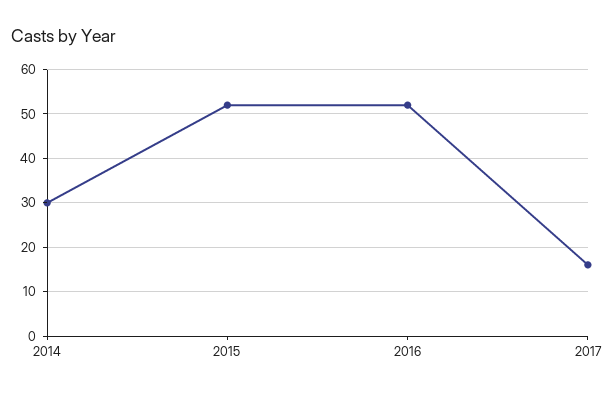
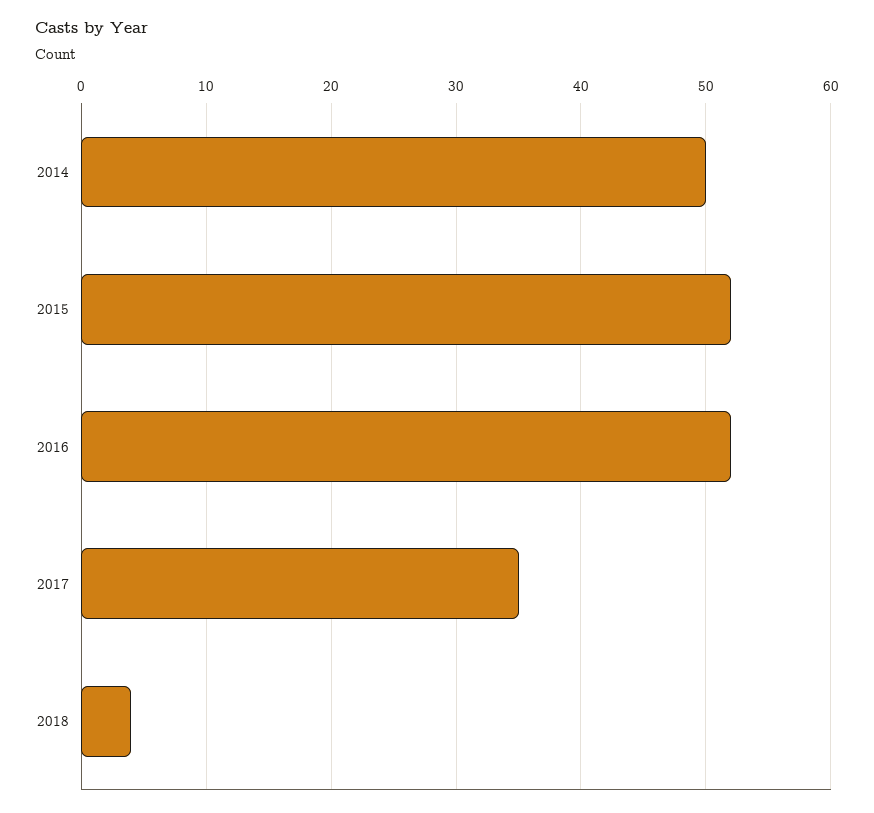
2014: 30 -> 50
2017: 15 -> 35
2018: none -> 4

